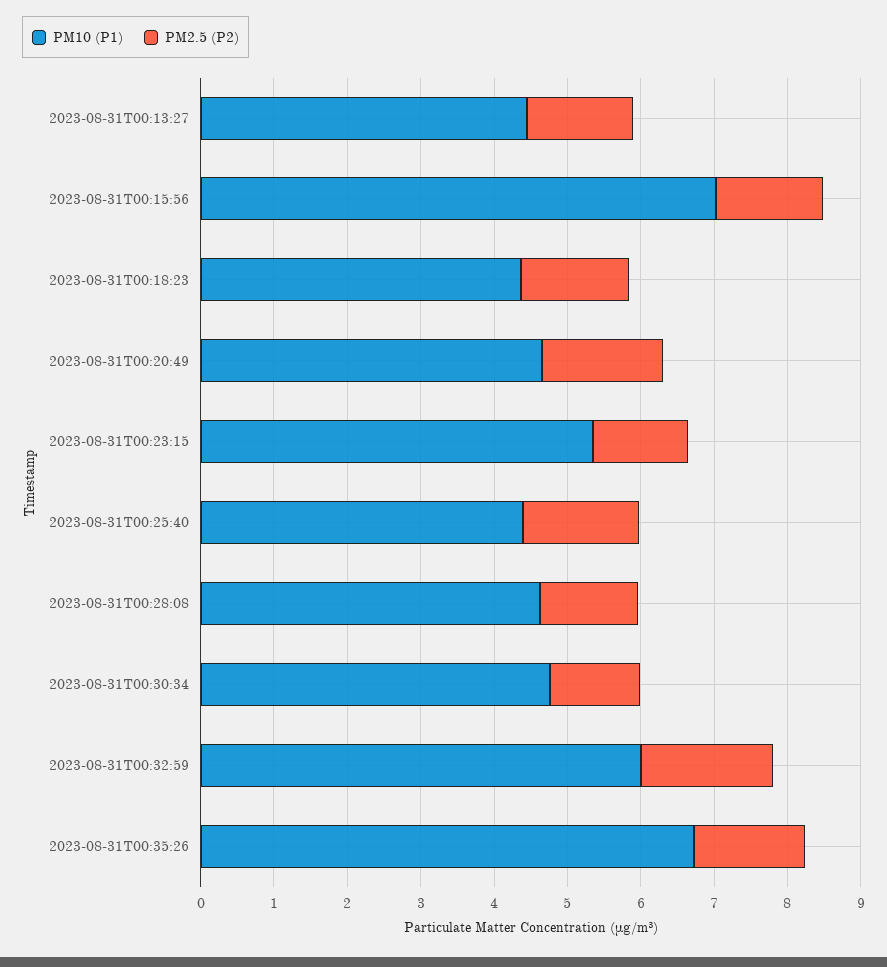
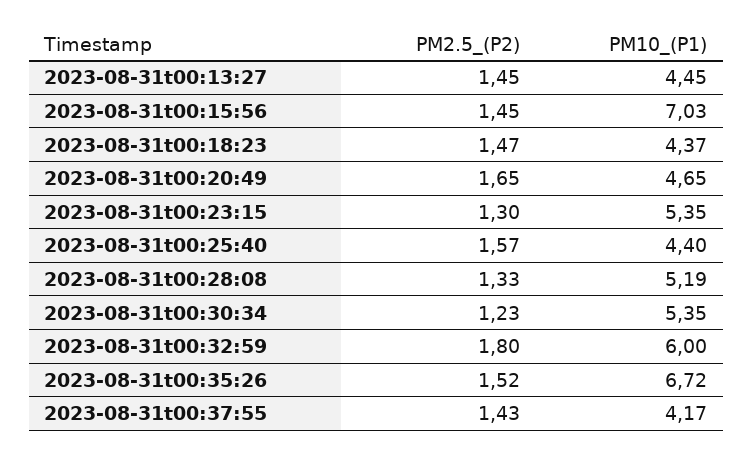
PM10 (P1), 2023-08-31T00:28:08: 4.6 -> 5.19
PM10 (P1), 2023-08-31T00:30:34: 4.8 -> 5.35
PM2.5 (P2), 2023-08-31t00:37:55: none -> 1.43
PM10 (P1), 2023-08-31t00:37:55: none -> 4.17

